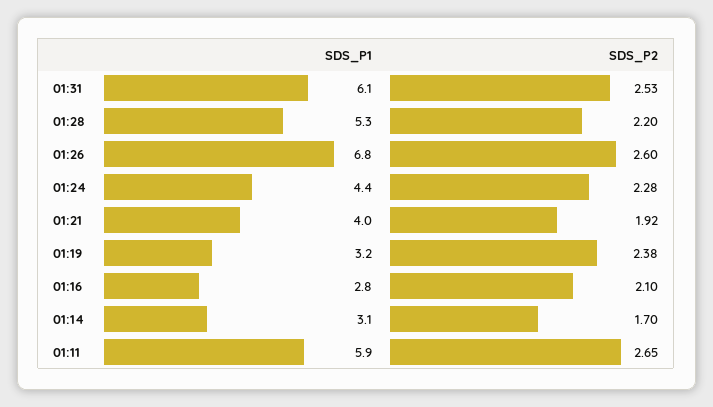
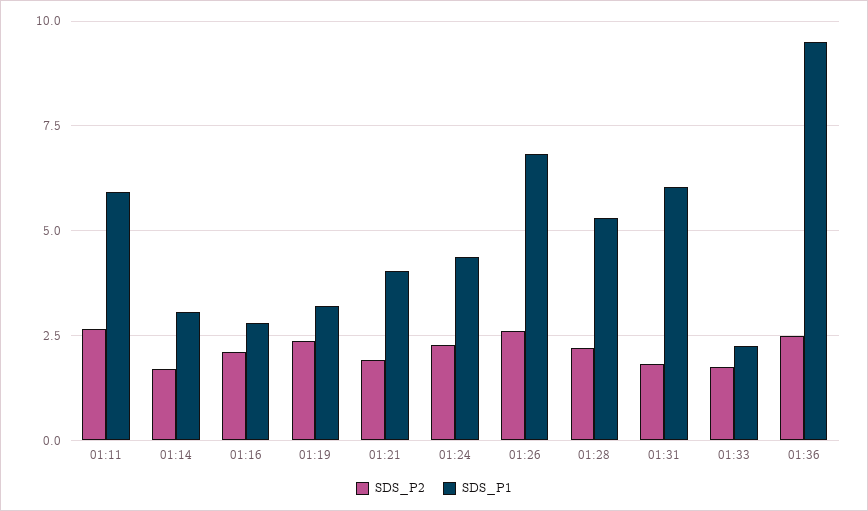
SDS_P2, 01:31: 2.53 -> 1.75
SDS_P2, 01:33: none -> 1.75
SDS_P1, 01:33: none -> 2.25
SDS_P2, 01:36: none -> 2.5
SDS_P1, 01:36: none -> 9.5

